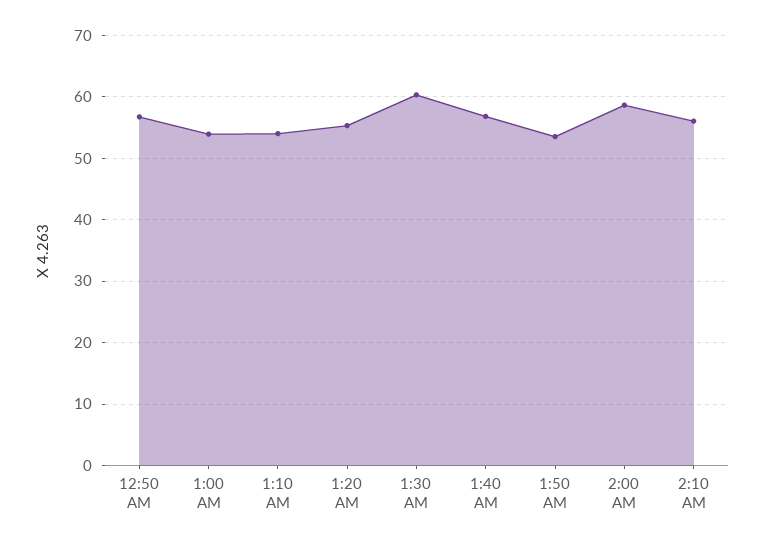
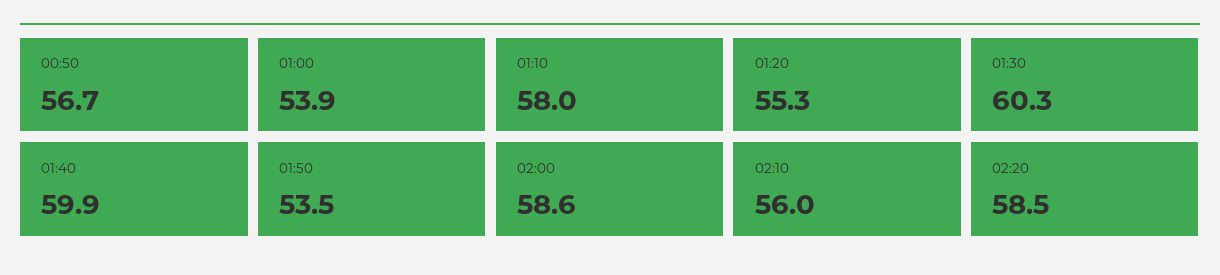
1:10 AM: 54 -> 58
1:40 AM: 57 -> 59.9
02:20: none -> 58.5

